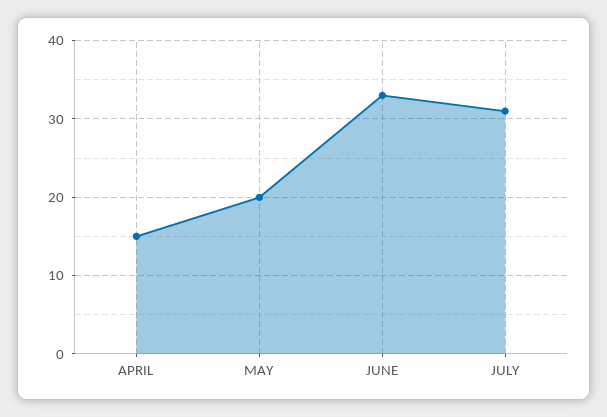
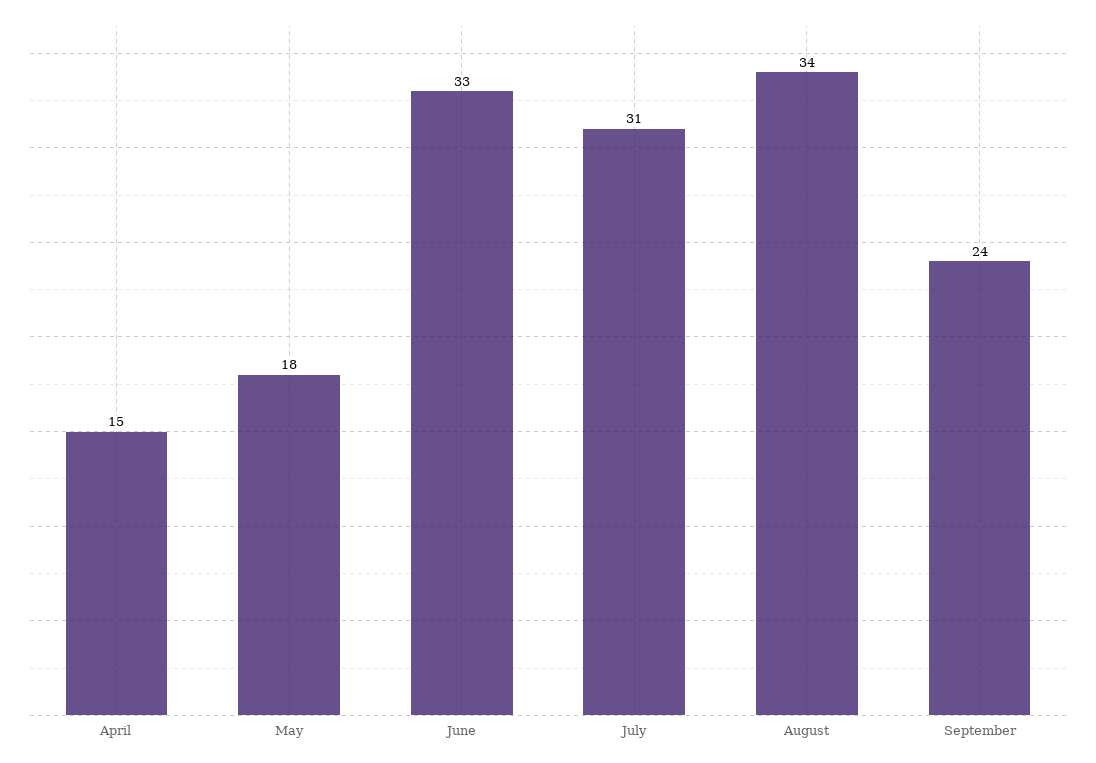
MAY: 20 -> 18
August: none -> 34
September: none -> 24

